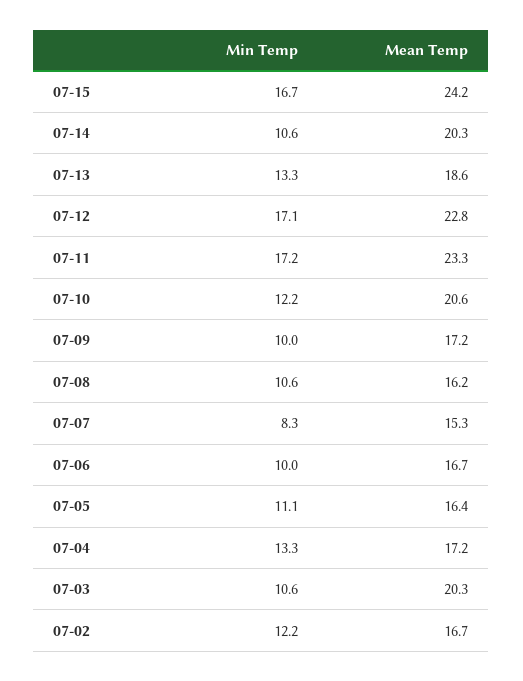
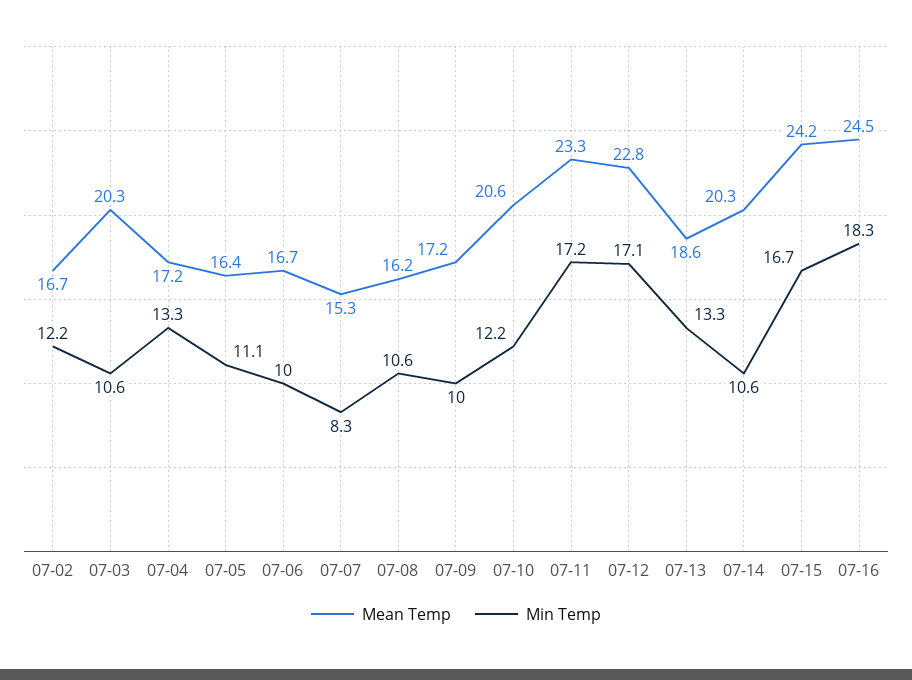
Mean Temp, 07-16: none -> 24.5
Min Temp, 07-16: none -> 18.3

